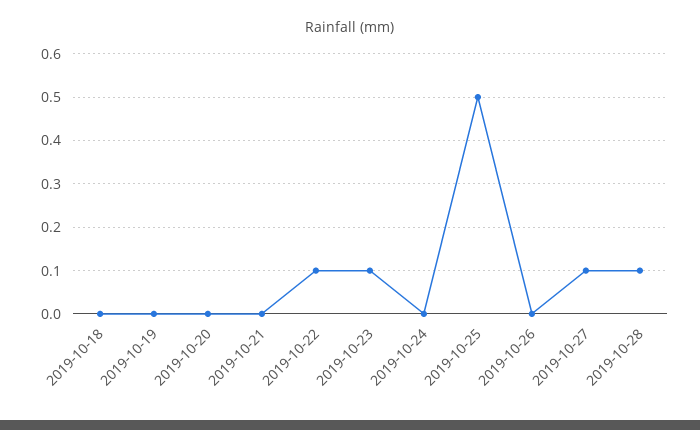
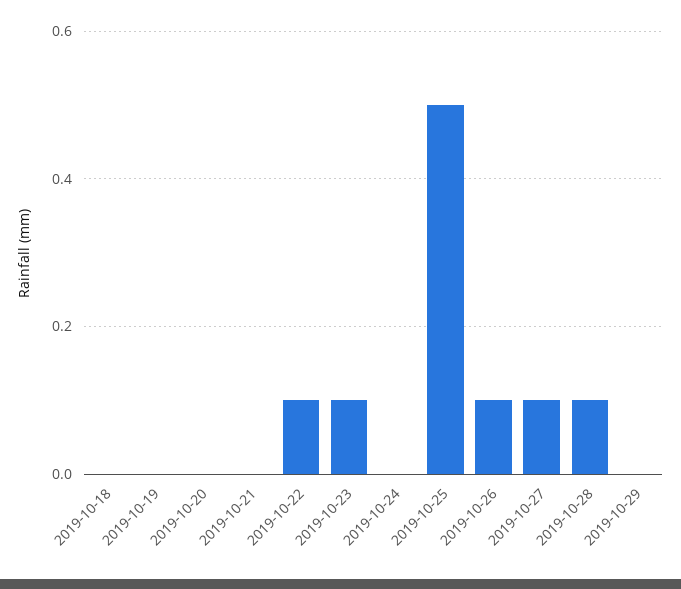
2019-10-26: 0 -> 0.1
2019-10-29: none -> 0

